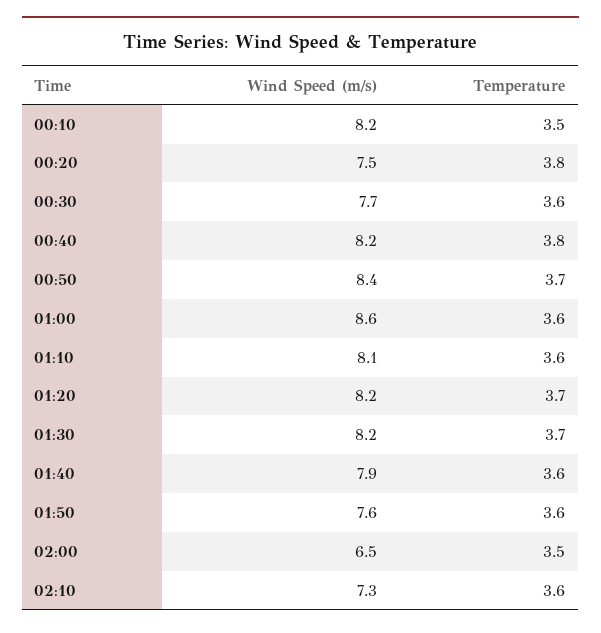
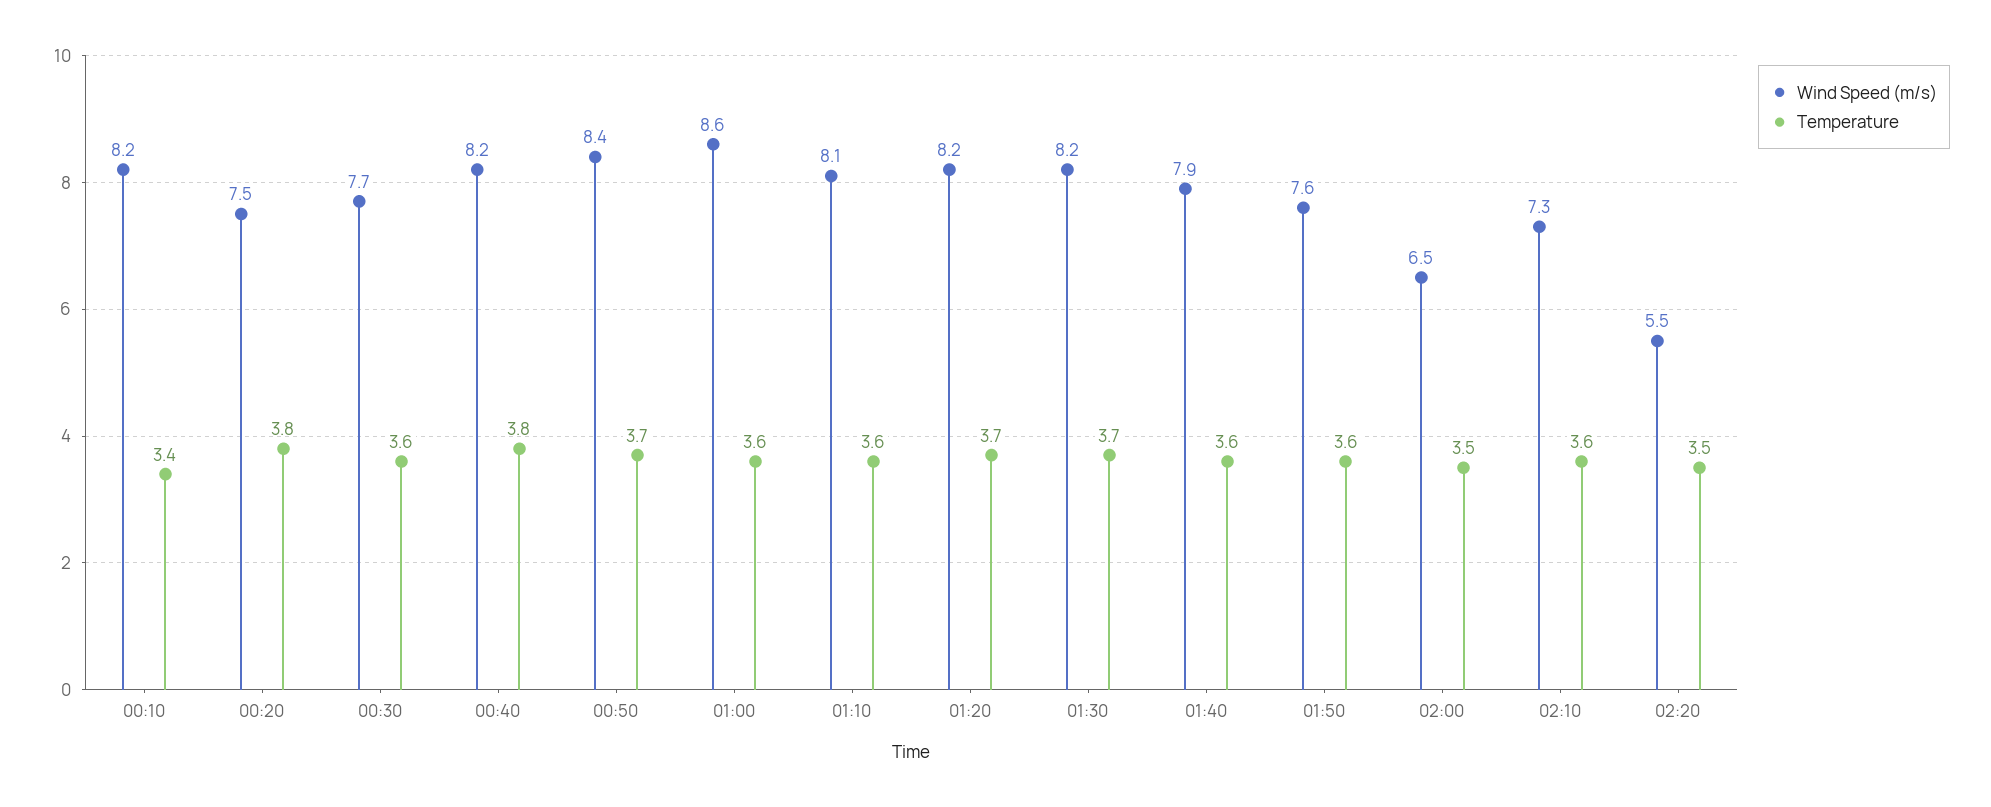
Temperature, 00:10: 3.5 -> 3.4
Wind Speed (m/s), 02:20: none -> 5.5
Temperature, 02:20: none -> 3.5

